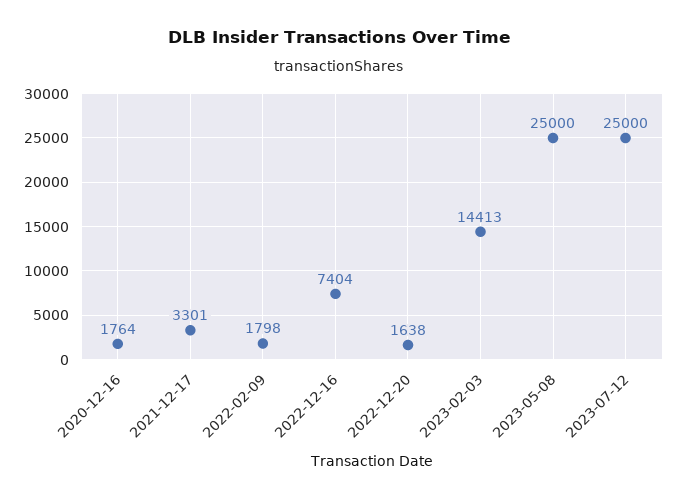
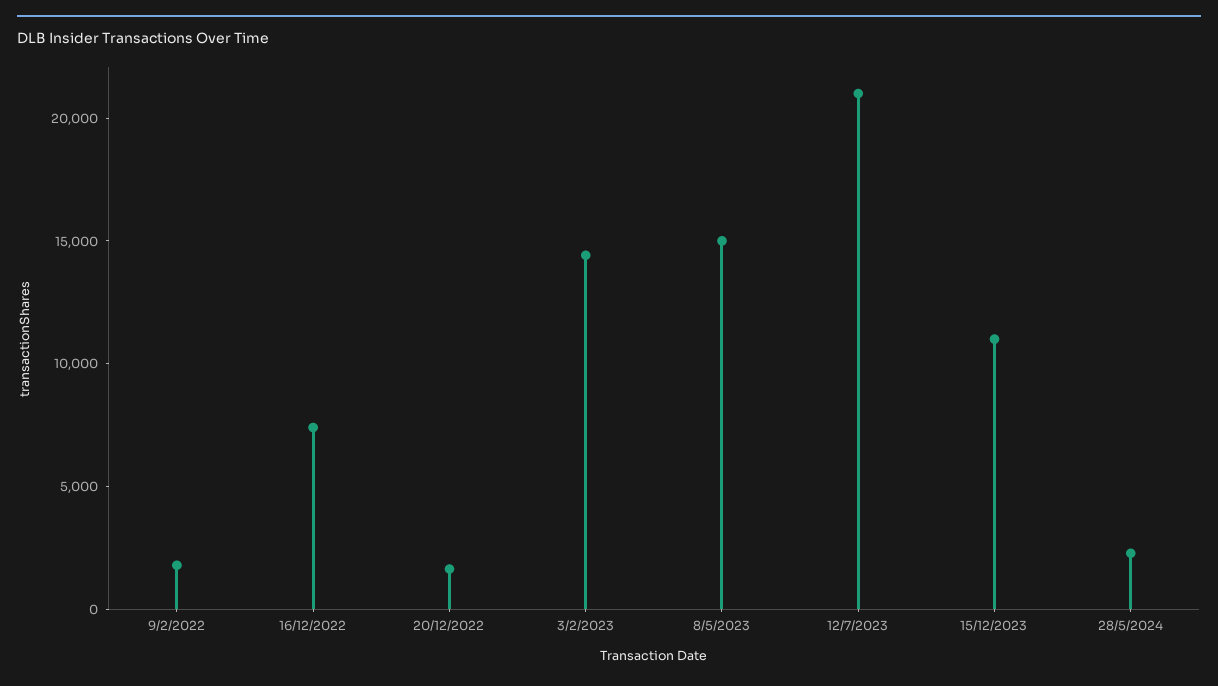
2020-12-16: 1764 -> none
2021-12-17: 3301 -> none
2023-05-08: 25000 -> 15000
2023-07-12: 25000 -> 21000
15/12/2023: none -> 11000
28/5/2024: none -> 2000

